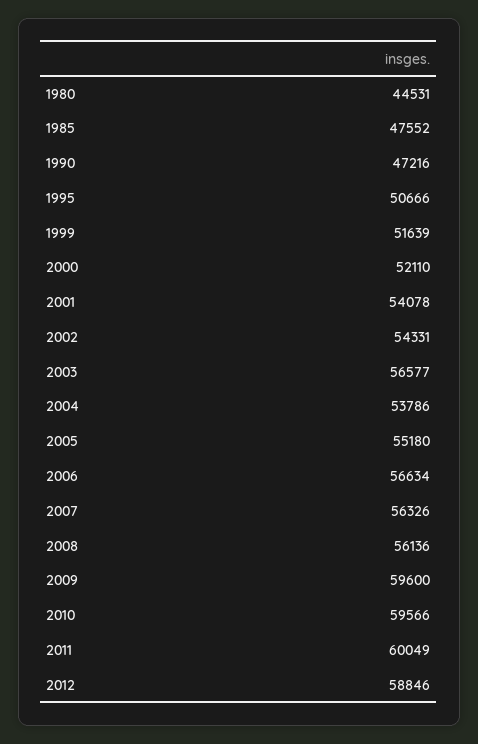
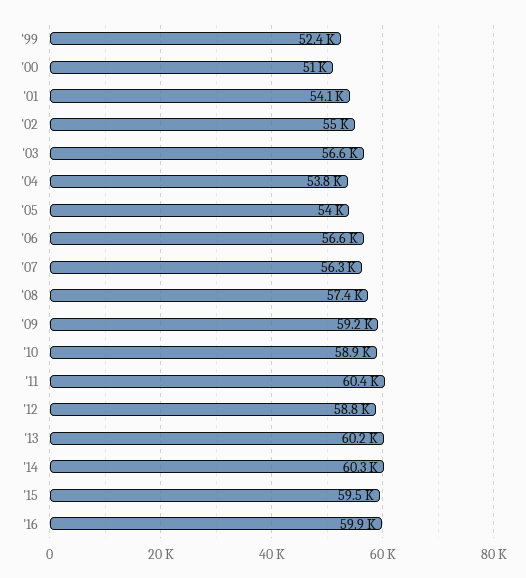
1980: 44531 -> none
1985: 47552 -> none
1990: 47216 -> none
1995: 50666 -> none
1999: 51639 -> 52400
2000: 52110 -> 51000
2002: 54331 -> 55000
2005: 55180 -> 54000
2008: 56136 -> 57400
2009: 59600 -> 59200
2010: 59566 -> 58900
2011: 60049 -> 60400
'13: none -> 60200
'14: none -> 60300
'15: none -> 59500
'16: none -> 59900

